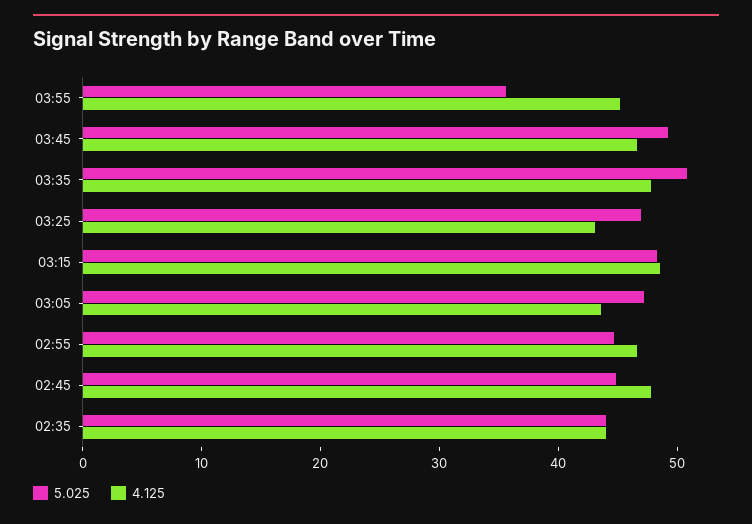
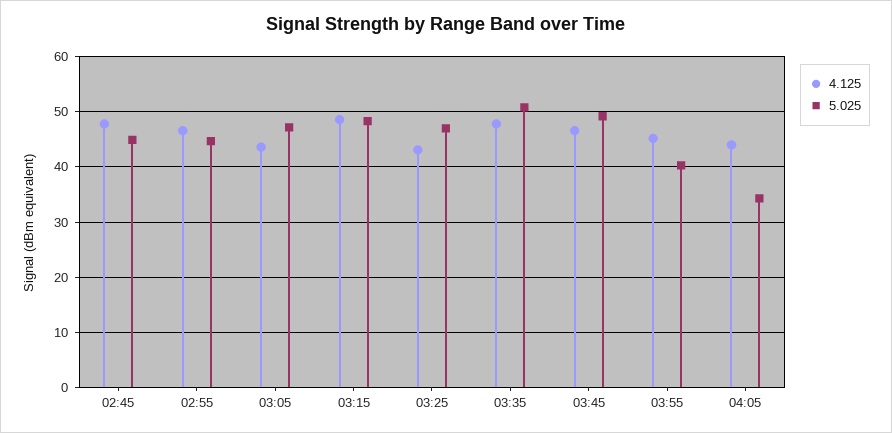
5.025, 03:55: 36 -> 40
5.025, 02:35: 44 -> none
4.125, 02:35: 44 -> none
4.125, 04:05: none -> 44
5.025, 04:05: none -> 34

